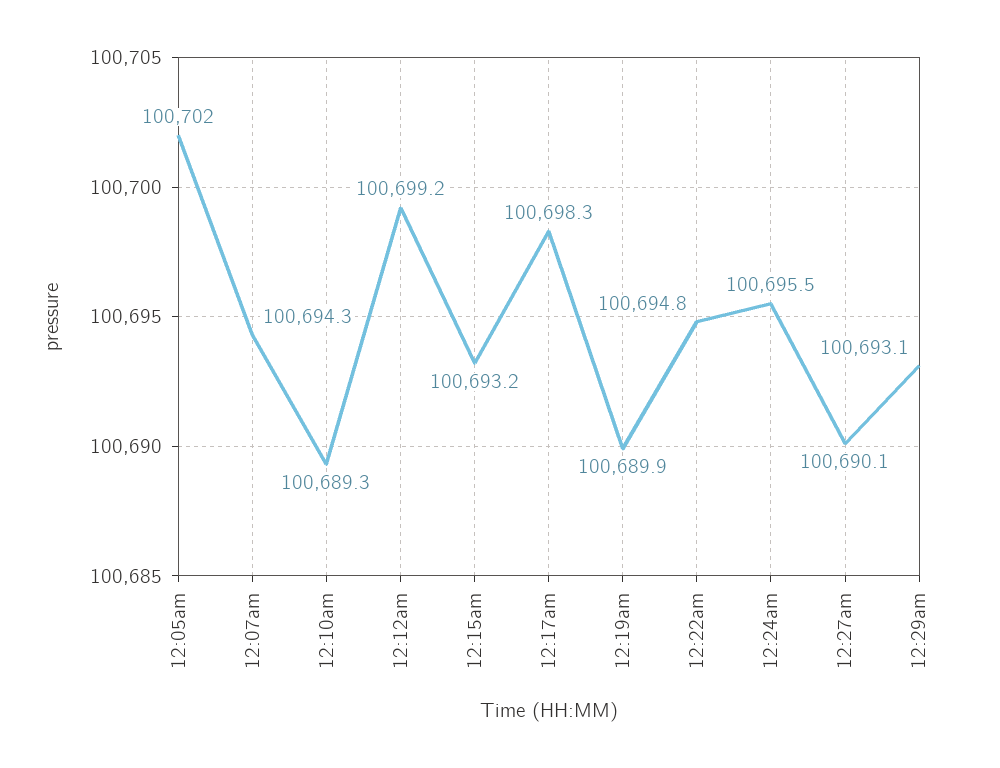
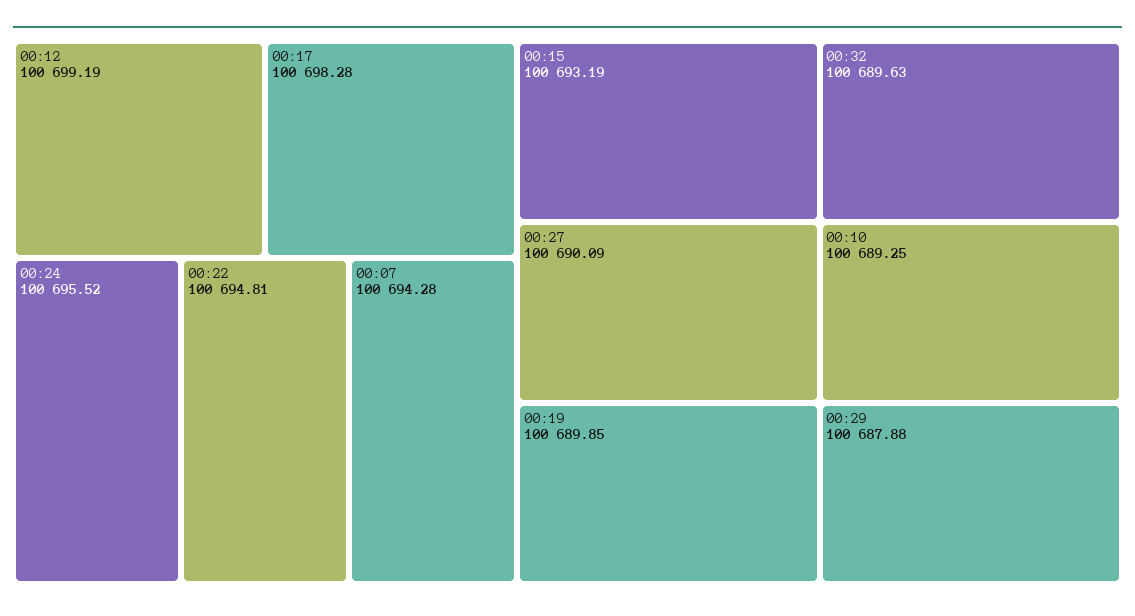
12:05am: 100702 -> none
12:29am: 100693.1 -> 100687.88
00:32: none -> 100689.63

